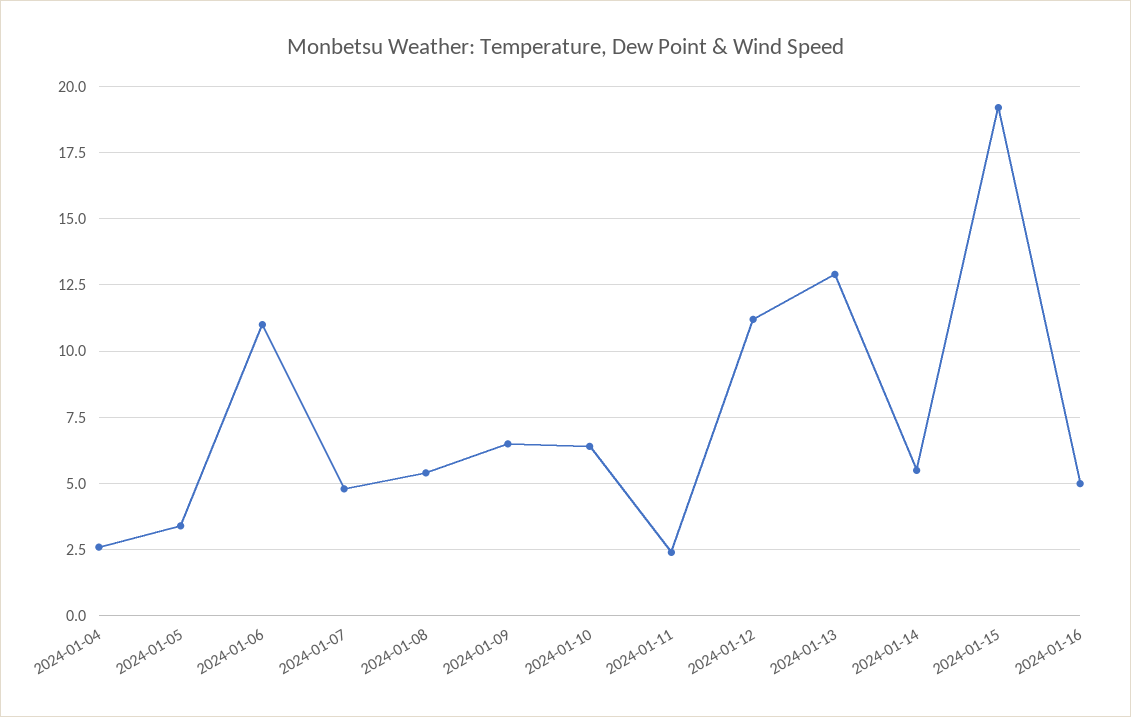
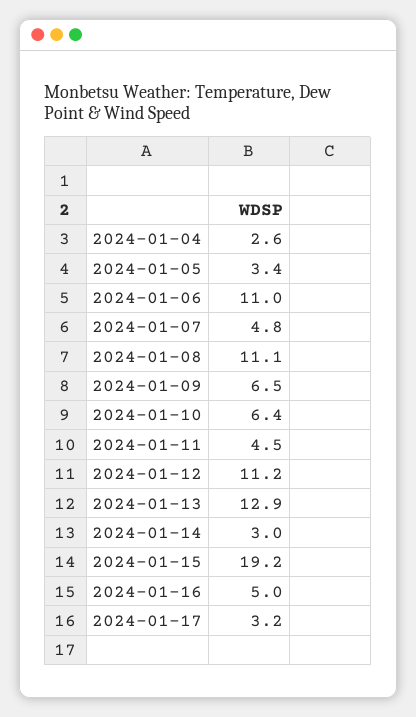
2024-01-08: 5.5 -> 11.1
2024-01-11: 2.5 -> 4.5
2024-01-14: 5.5 -> 3
2024-01-17: none -> 3.2

